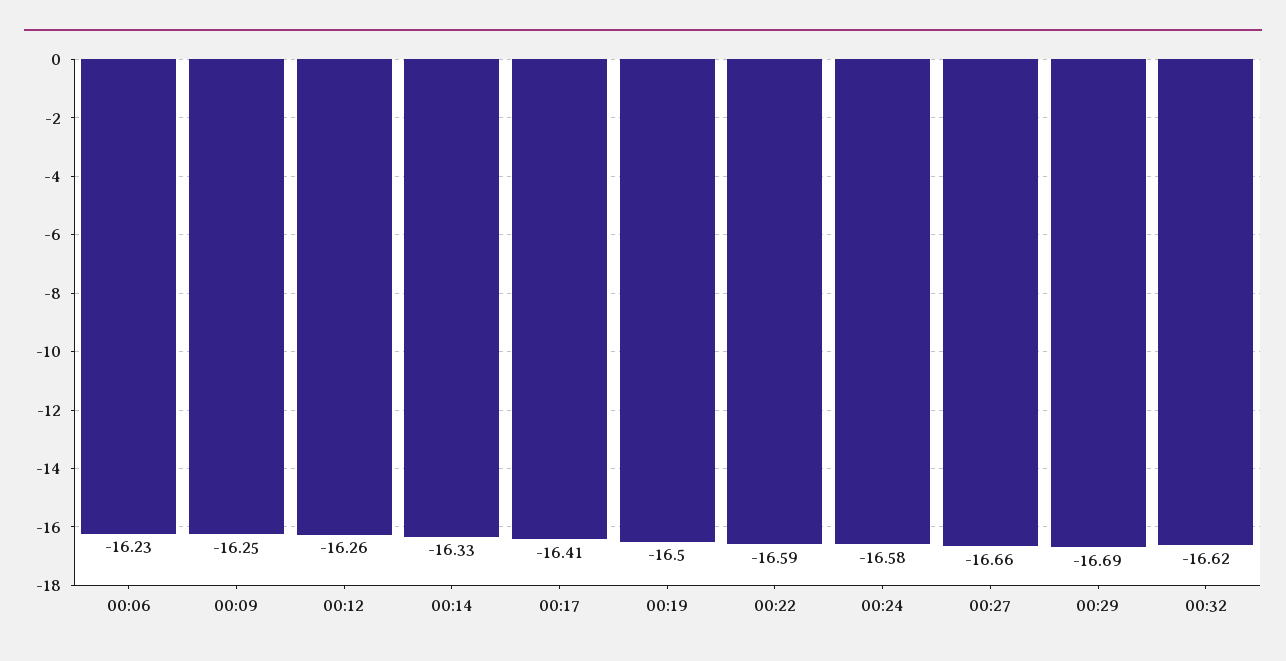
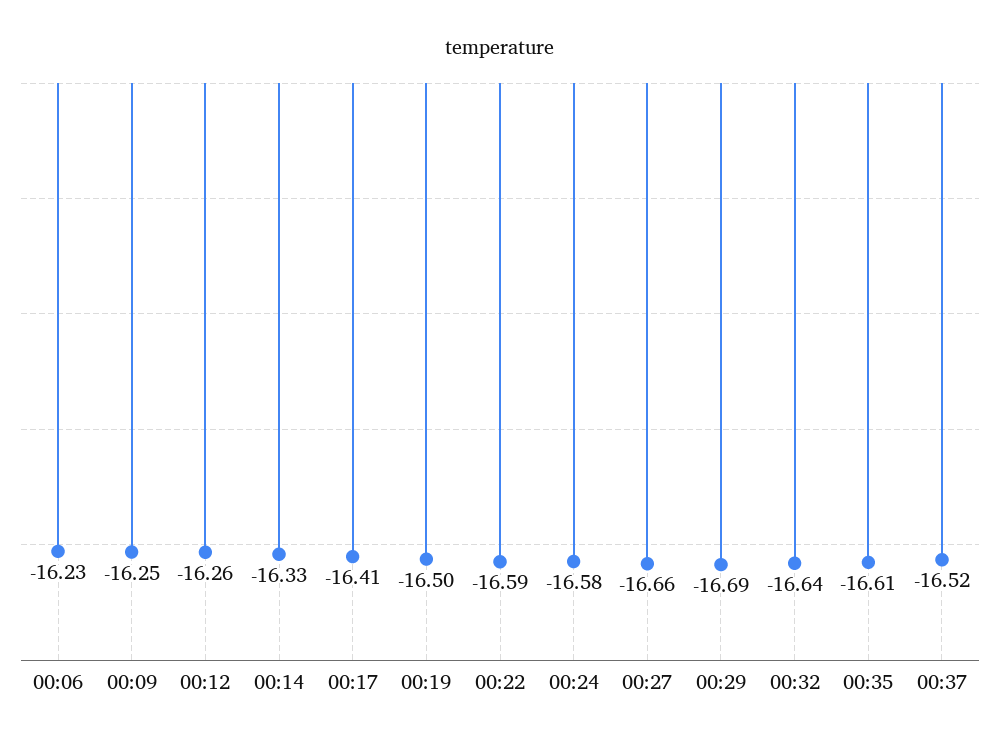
00:32: -16.62 -> -16.64
00:35: none -> -16.61
00:37: none -> -16.52

